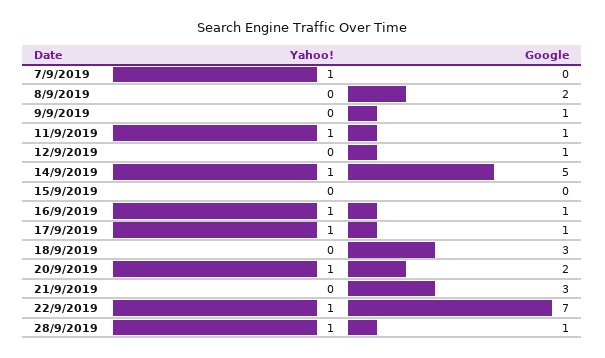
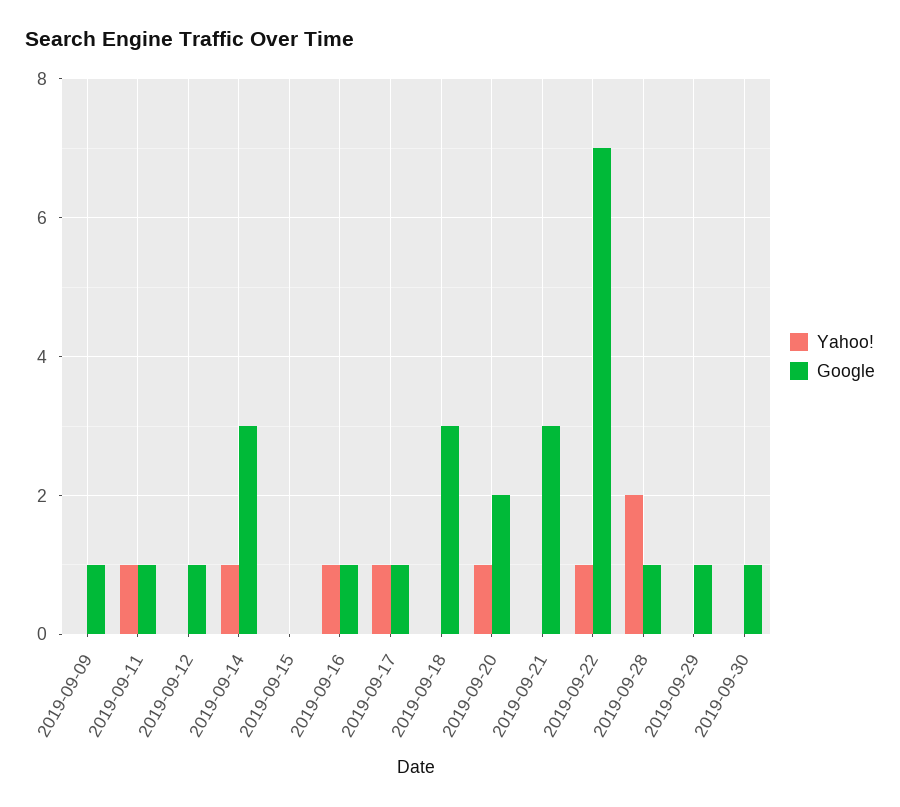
Yahoo!, 7/9/2019: 1 -> none
Google, 7/9/2019: 0 -> none
Yahoo!, 8/9/2019: 0 -> none
Google, 8/9/2019: 2 -> none
Google, 14/9/2019: 5 -> 3
Yahoo!, 28/9/2019: 1 -> 2
Yahoo!, 2019-09-29: none -> 0
Google, 2019-09-29: none -> 1
Yahoo!, 2019-09-30: none -> 0
Google, 2019-09-30: none -> 1

